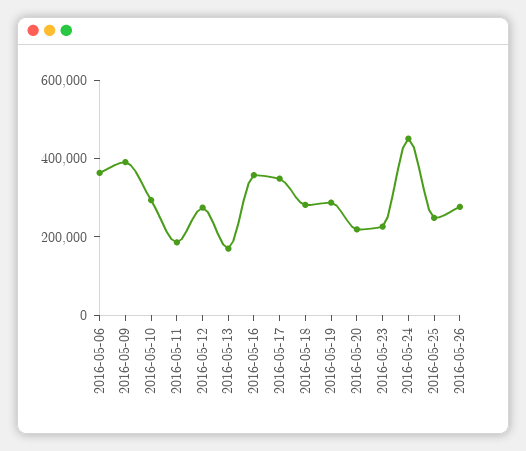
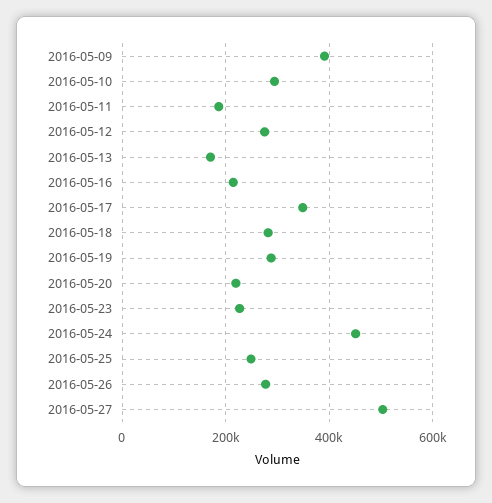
2016-05-06: 350000 -> none
2016-05-16: 350000 -> 220000
2016-05-27: none -> 500000

